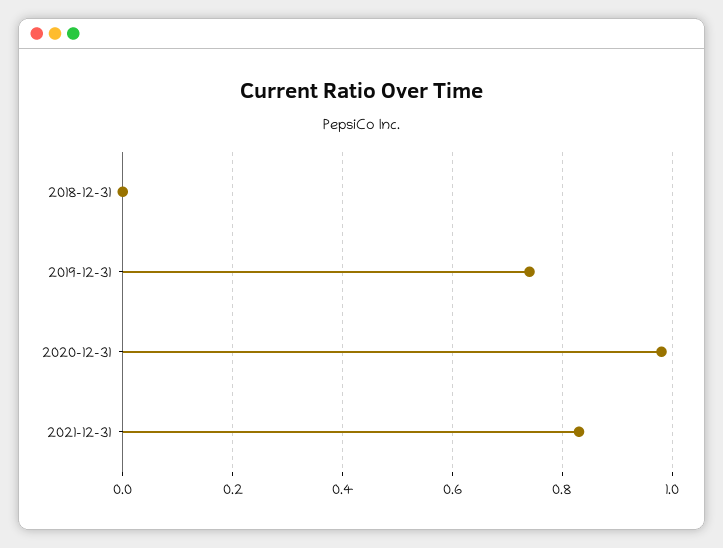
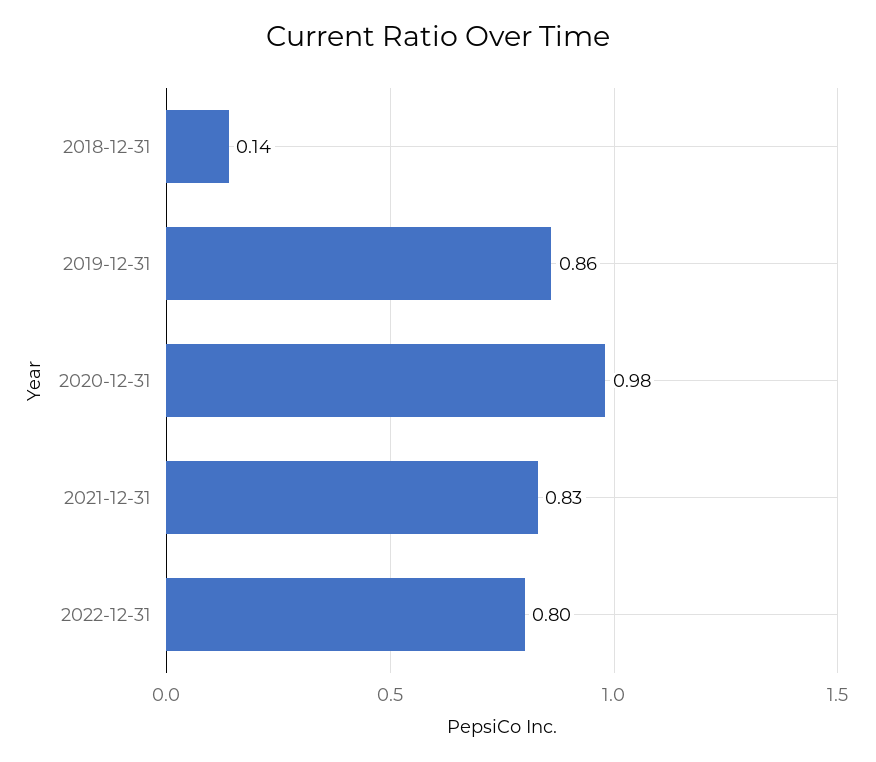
2018-12-31: 0 -> 0.14
2019-12-31: 0.75 -> 0.86
2022-12-31: none -> 0.8

